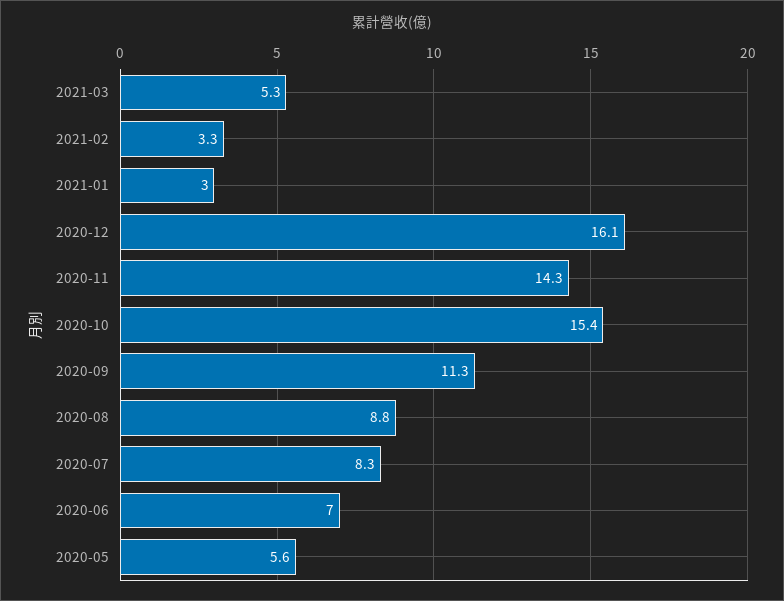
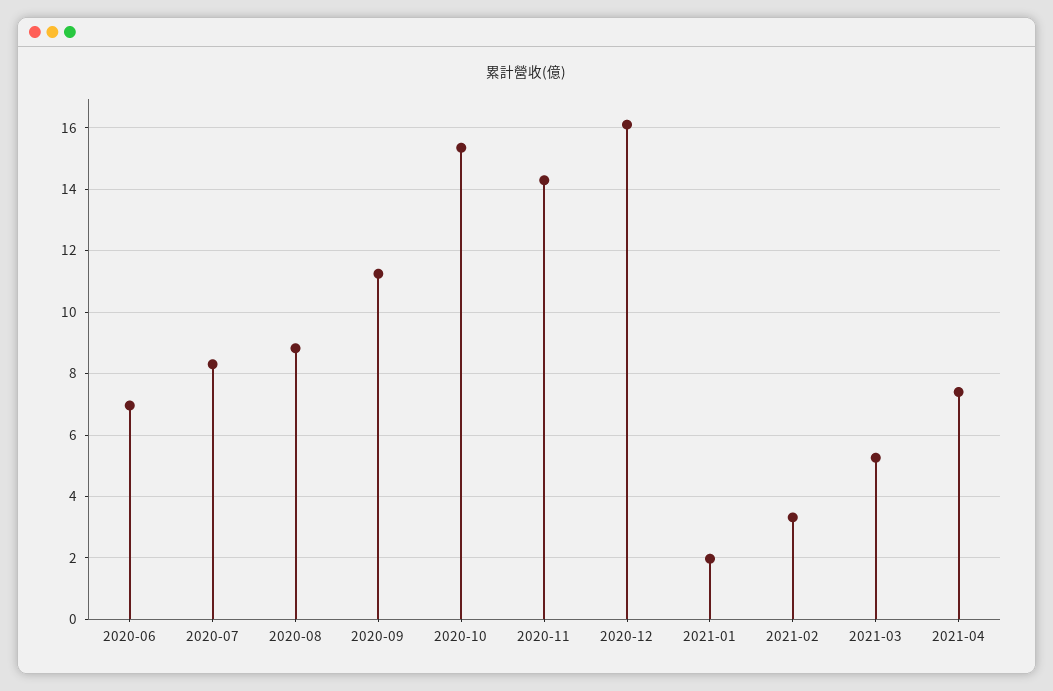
2021-01: 3 -> 2
2020-05: 5.6 -> none
2021-04: none -> 7.4

